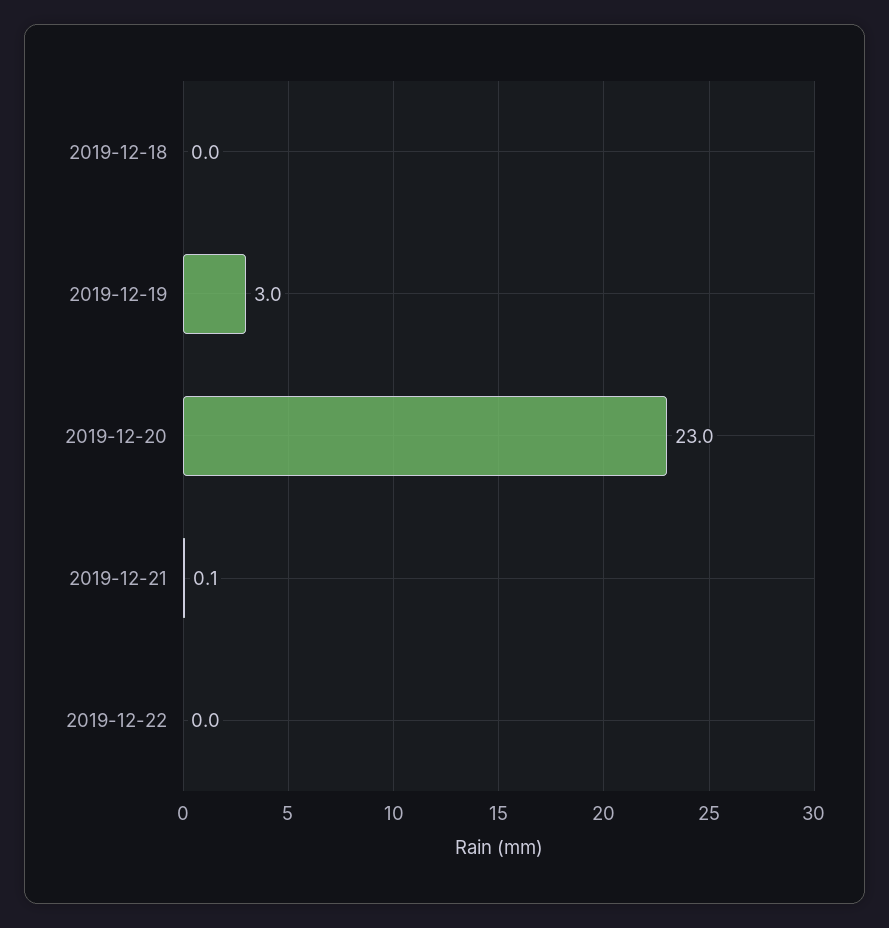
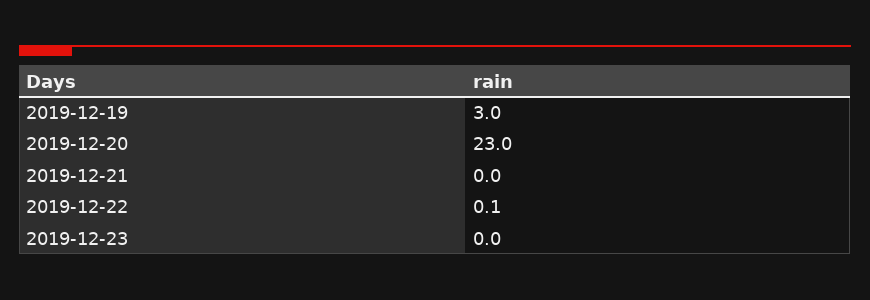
2019-12-18: 0 -> none
2019-12-21: 0.1 -> 0
2019-12-22: 0 -> 0.1
2019-12-23: none -> 0

